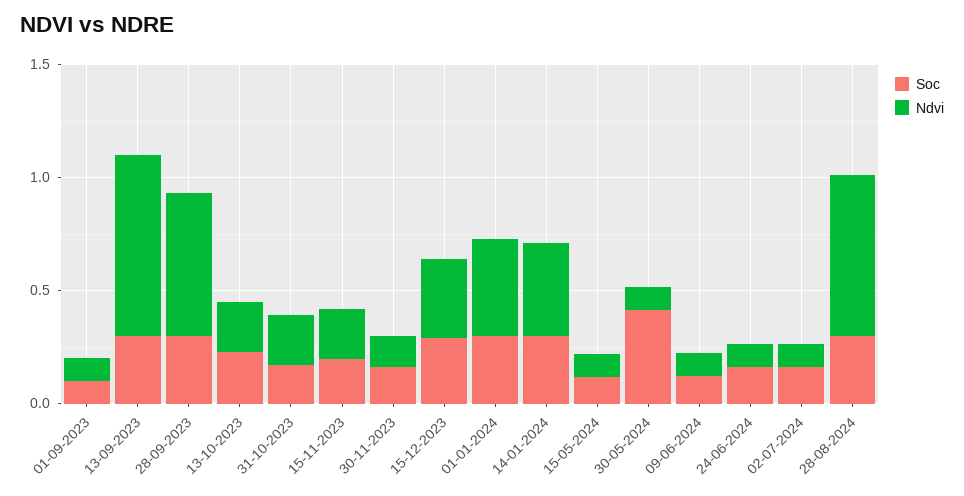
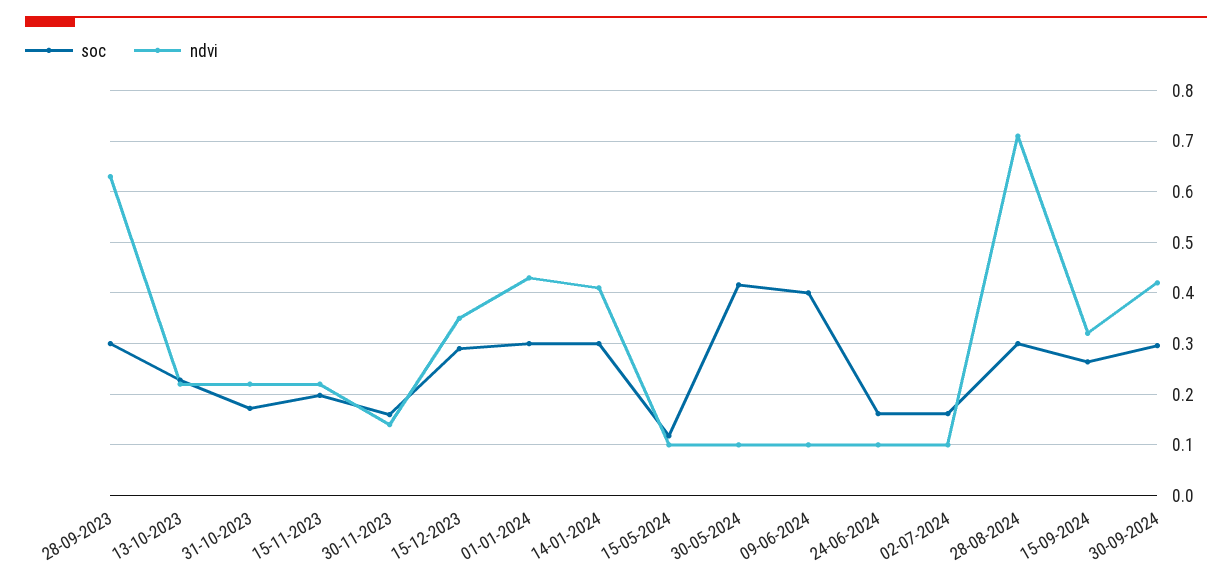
Soc, 01-09-2023: 0.1 -> none
Ndvi, 01-09-2023: 0.1 -> none
Soc, 13-09-2023: 0.3 -> none
Ndvi, 13-09-2023: 0.8 -> none
Soc, 09-06-2024: 0.1 -> 0.4
Soc, 15-09-2024: none -> 0.26
Ndvi, 15-09-2024: none -> 0.32
Soc, 30-09-2024: none -> 0.3
Ndvi, 30-09-2024: none -> 0.42

